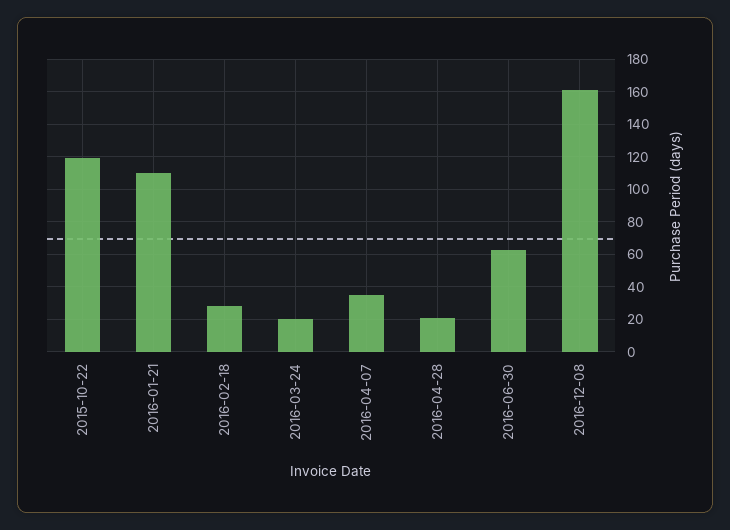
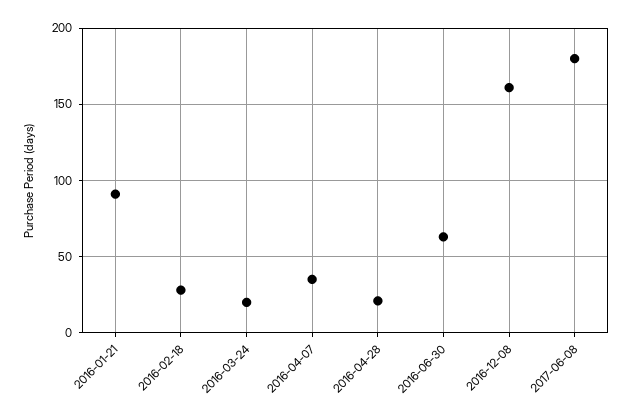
2015-10-22: 120 -> none
2016-01-21: 110 -> 90
2017-06-08: none -> 180

